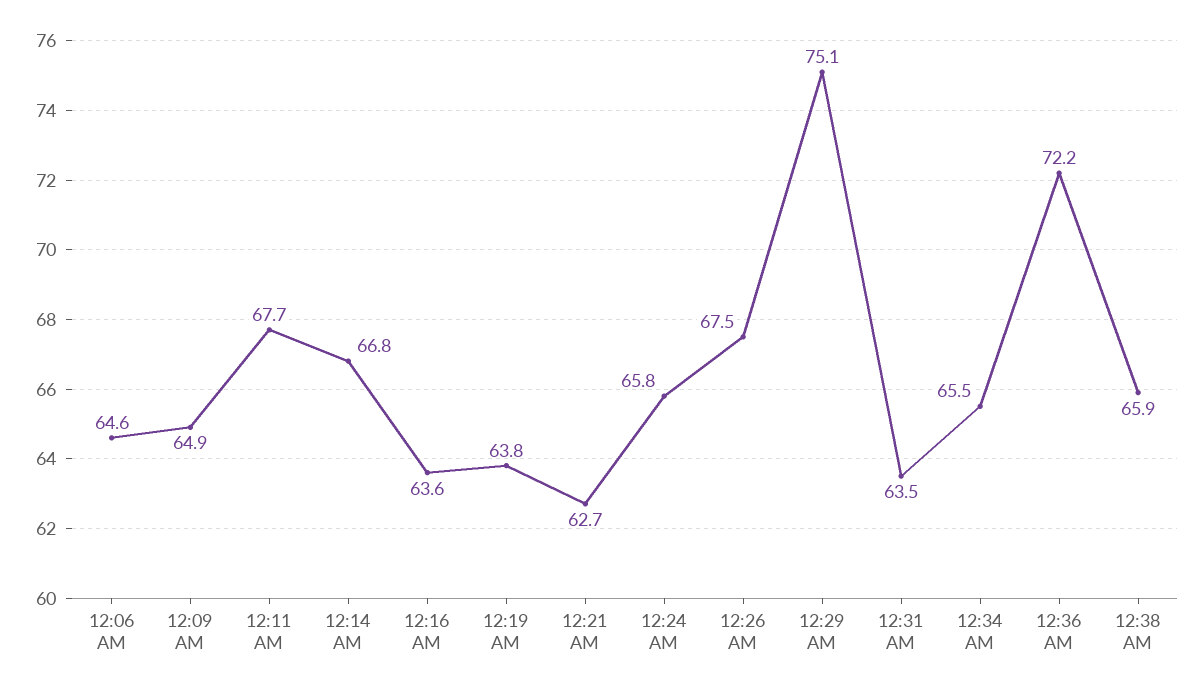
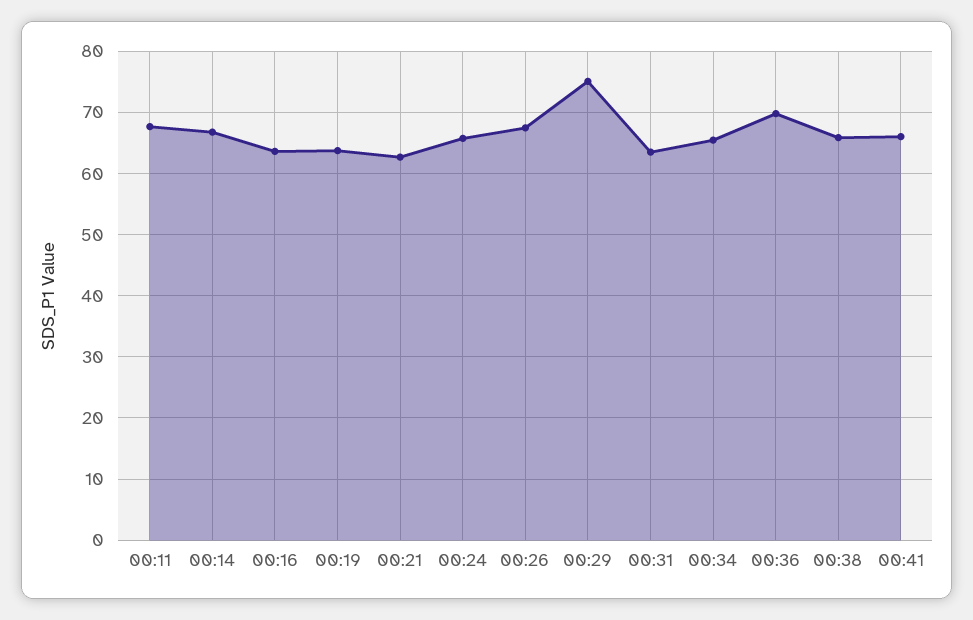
12:06 AM: 64.6 -> none
12:09 AM: 64.9 -> none
12:36 AM: 72.2 -> 70
00:41: none -> 66

